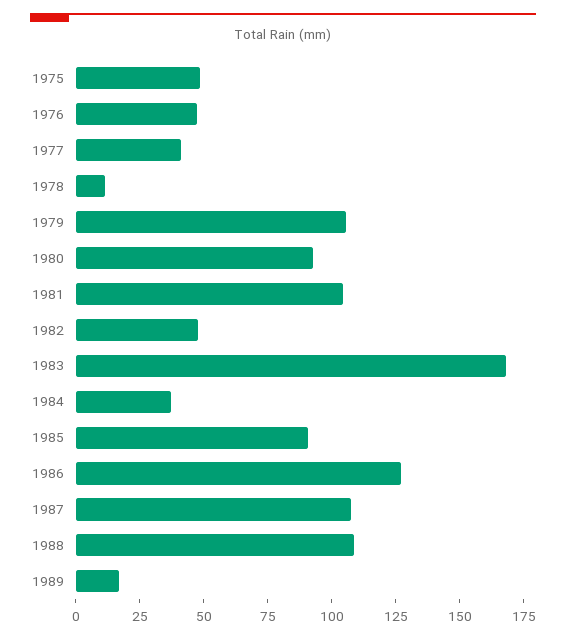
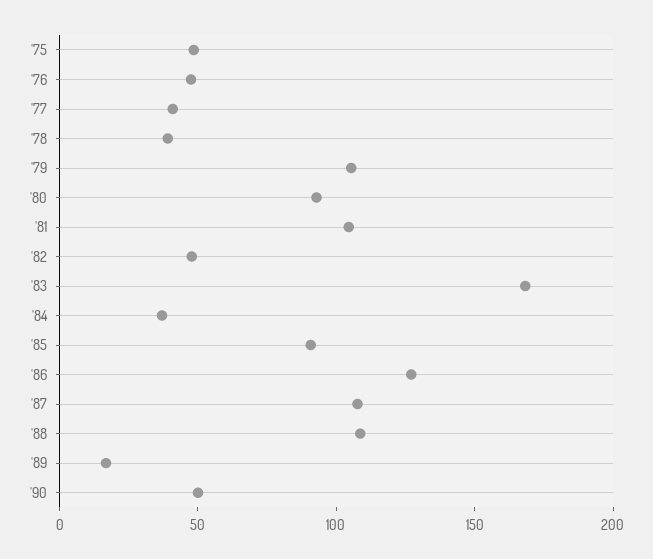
1978: 10 -> 40
'90: none -> 50

